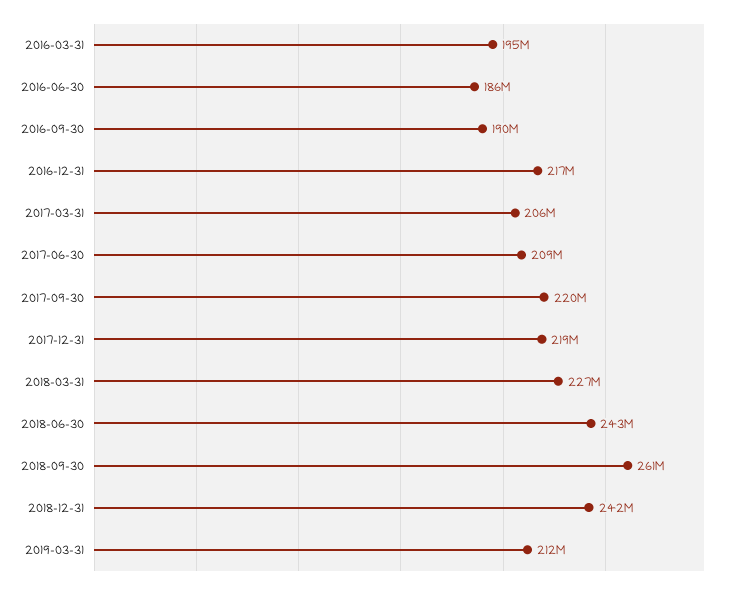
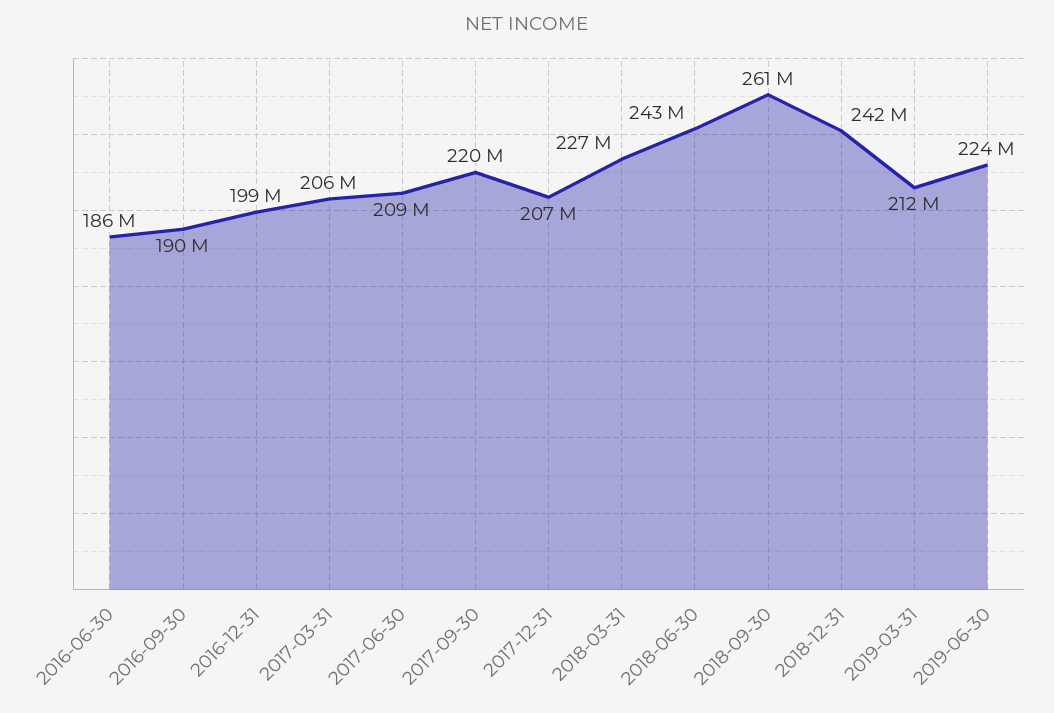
2016-03-31: 195000000 -> none
2016-12-31: 217000000 -> 199000000
2017-12-31: 219000000 -> 207000000
2019-06-30: none -> 224000000

